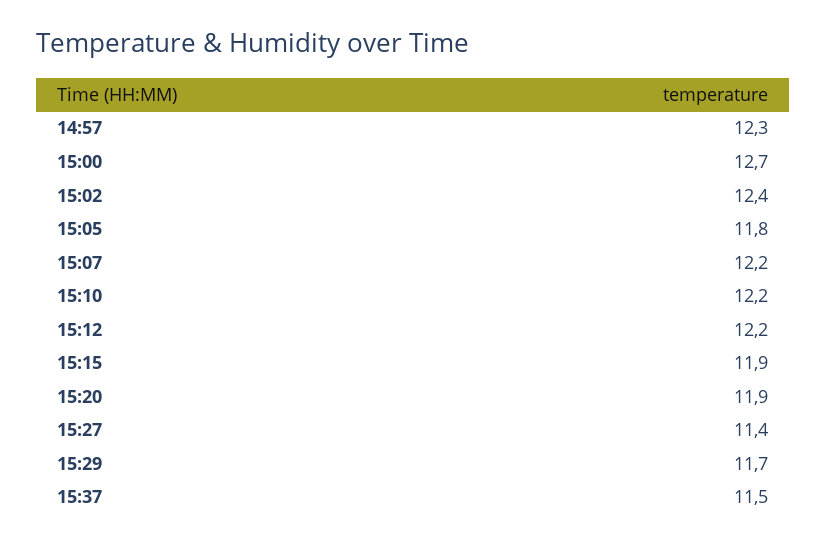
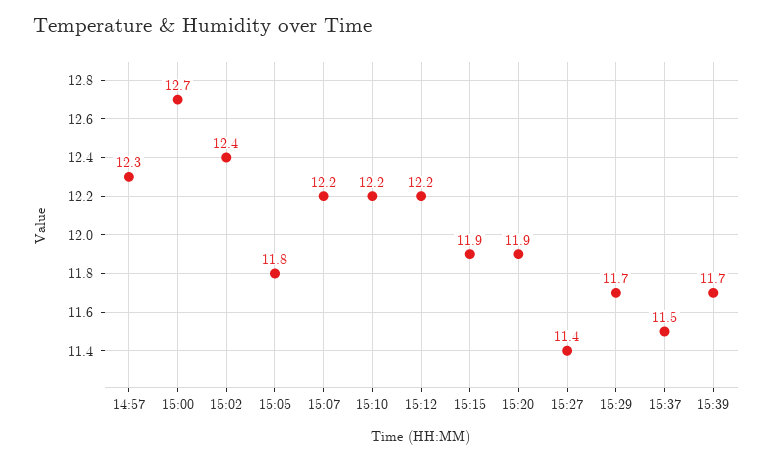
15:39: none -> 11.7

